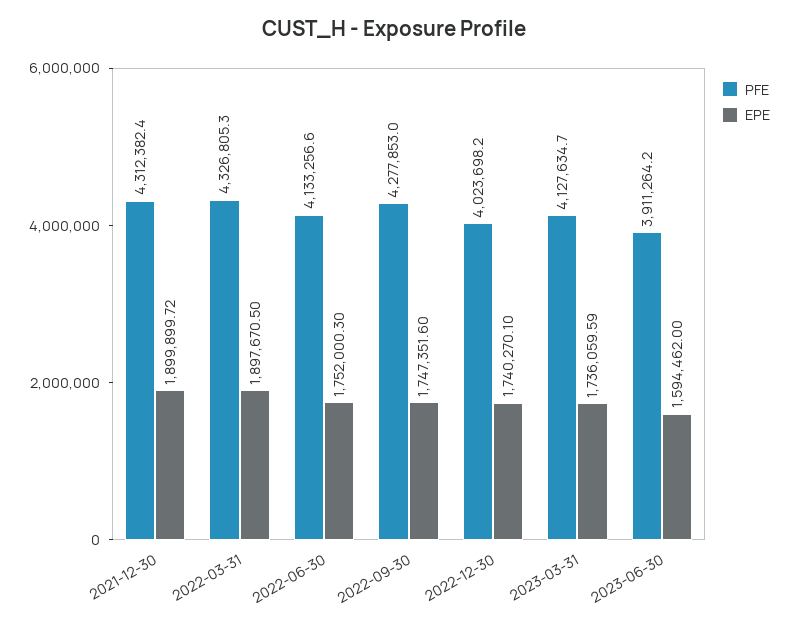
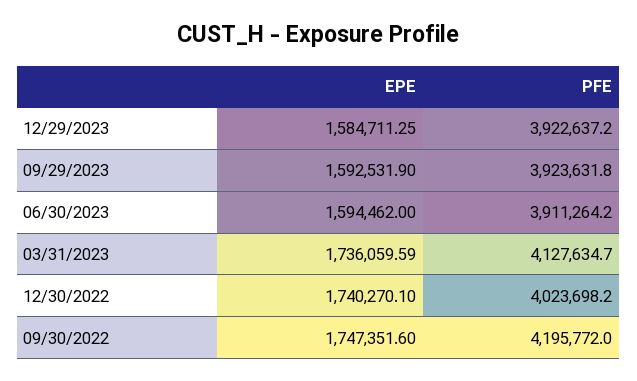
PFE, 2021-12-30: 4312382.4 -> none
EPE, 2021-12-30: 1899899.72 -> none
PFE, 2022-03-31: 4326805.3 -> none
EPE, 2022-03-31: 1897670.5 -> none
PFE, 2022-06-30: 4133256.6 -> none
EPE, 2022-06-30: 1752000.3 -> none
PFE, 2022-09-30: 4277853 -> 4195772
EPE, 12/29/2023: none -> 1584711.25
PFE, 12/29/2023: none -> 3922637.2
EPE, 09/29/2023: none -> 1592531.9
PFE, 09/29/2023: none -> 3923631.8

